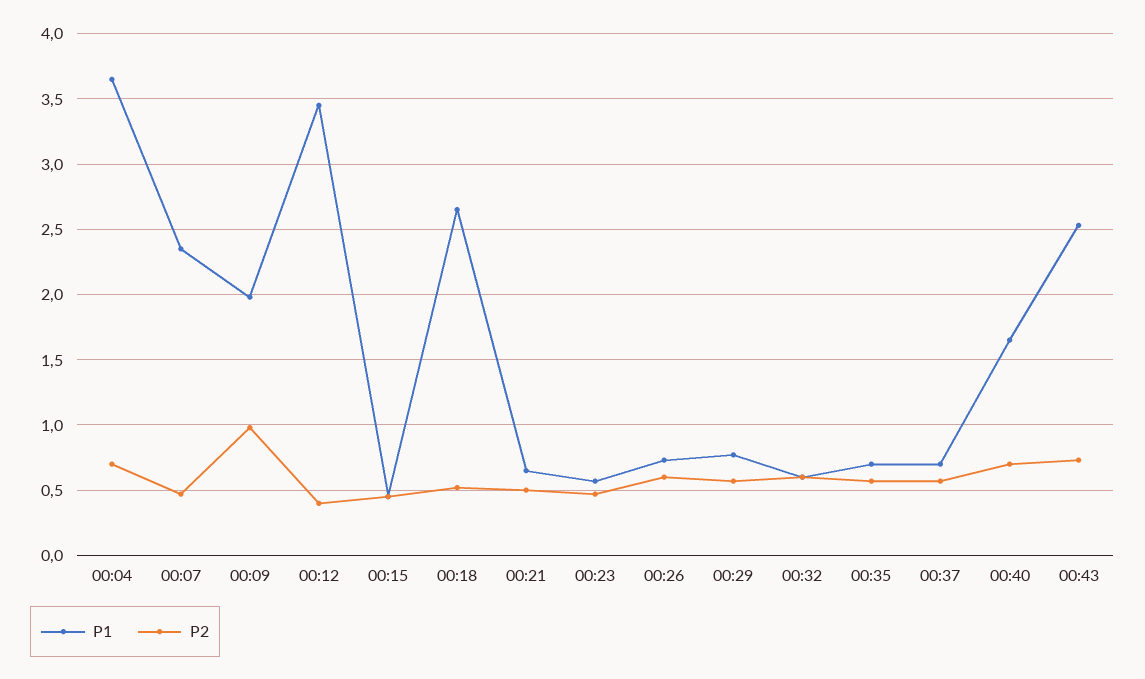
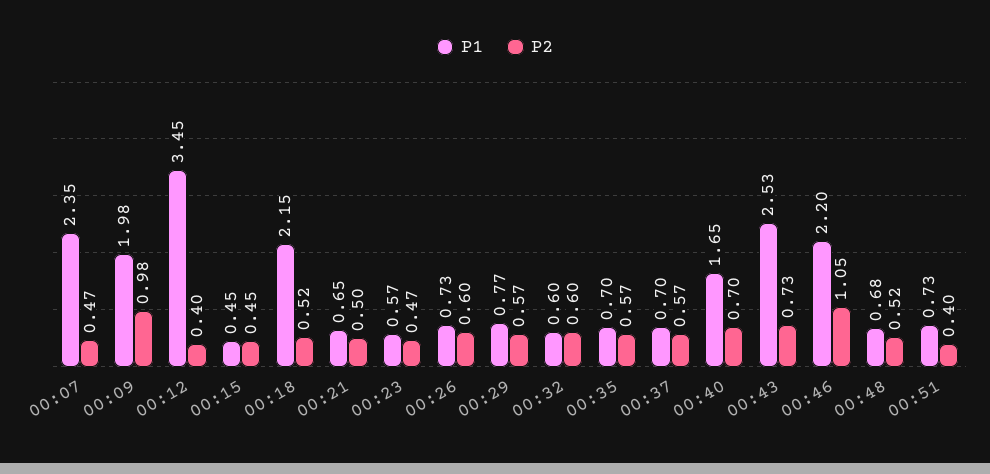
P1, 00:04: 3.65 -> none
P2, 00:04: 0.7 -> none
P1, 00:18: 2.65 -> 2.15
P1, 00:46: none -> 2.2
P2, 00:46: none -> 1.05
P1, 00:48: none -> 0.68
P2, 00:48: none -> 0.52
P1, 00:51: none -> 0.73
P2, 00:51: none -> 0.4

